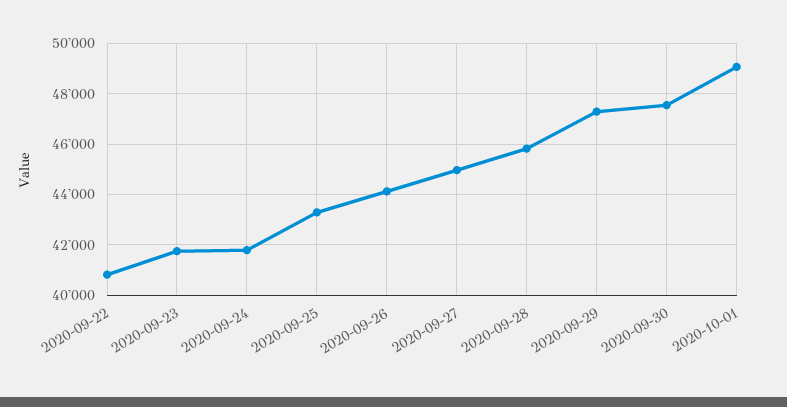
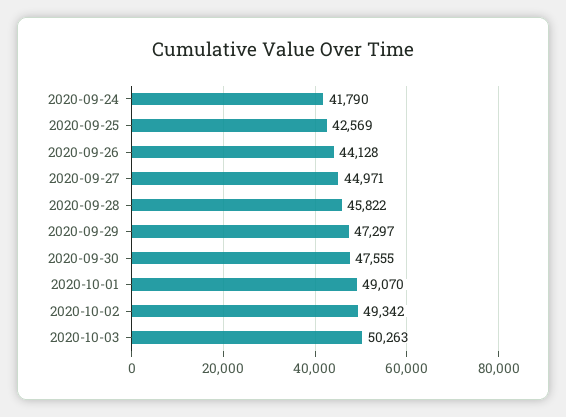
2020-09-22: 40750 -> none
2020-09-23: 41750 -> none
2020-09-25: 43250 -> 42569
2020-10-02: none -> 49342
2020-10-03: none -> 50263

